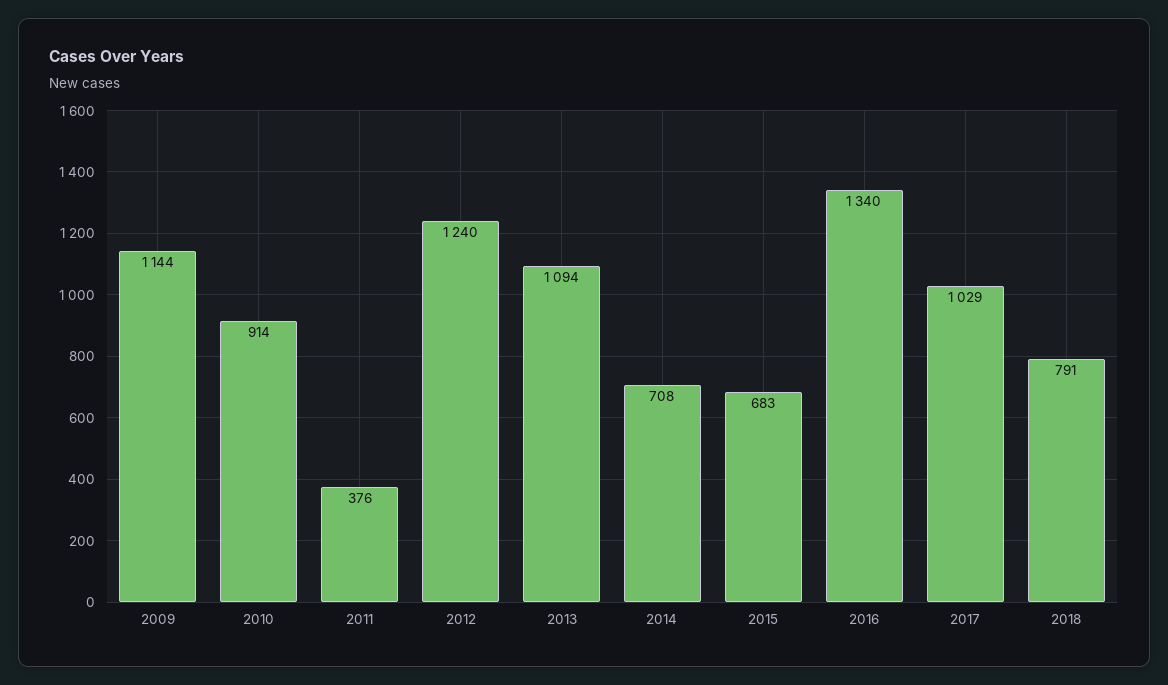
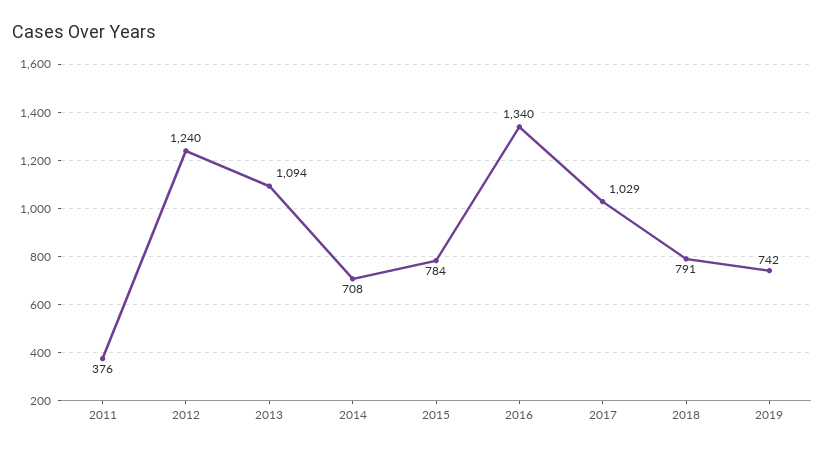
2009: 1144 -> none
2010: 914 -> none
2015: 683 -> 784
2019: none -> 742

